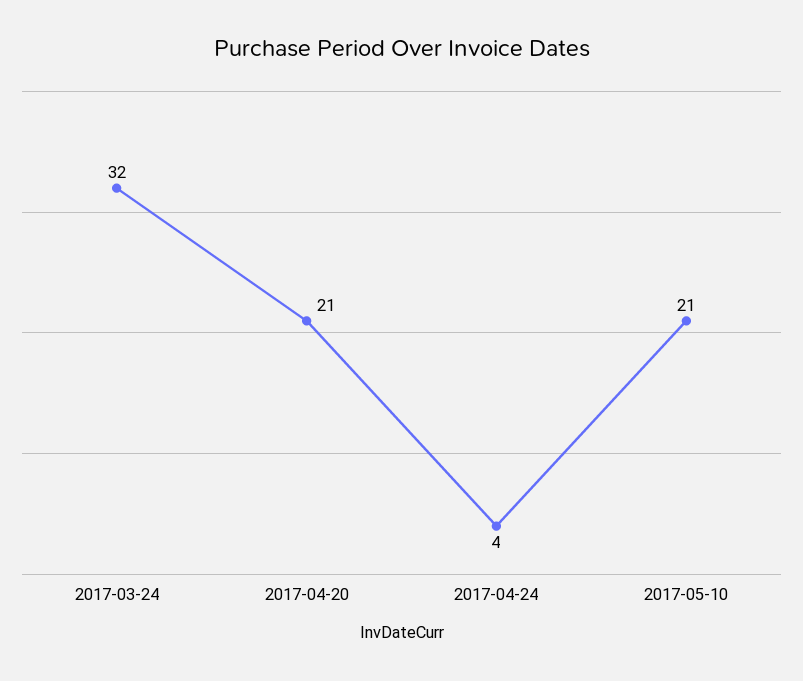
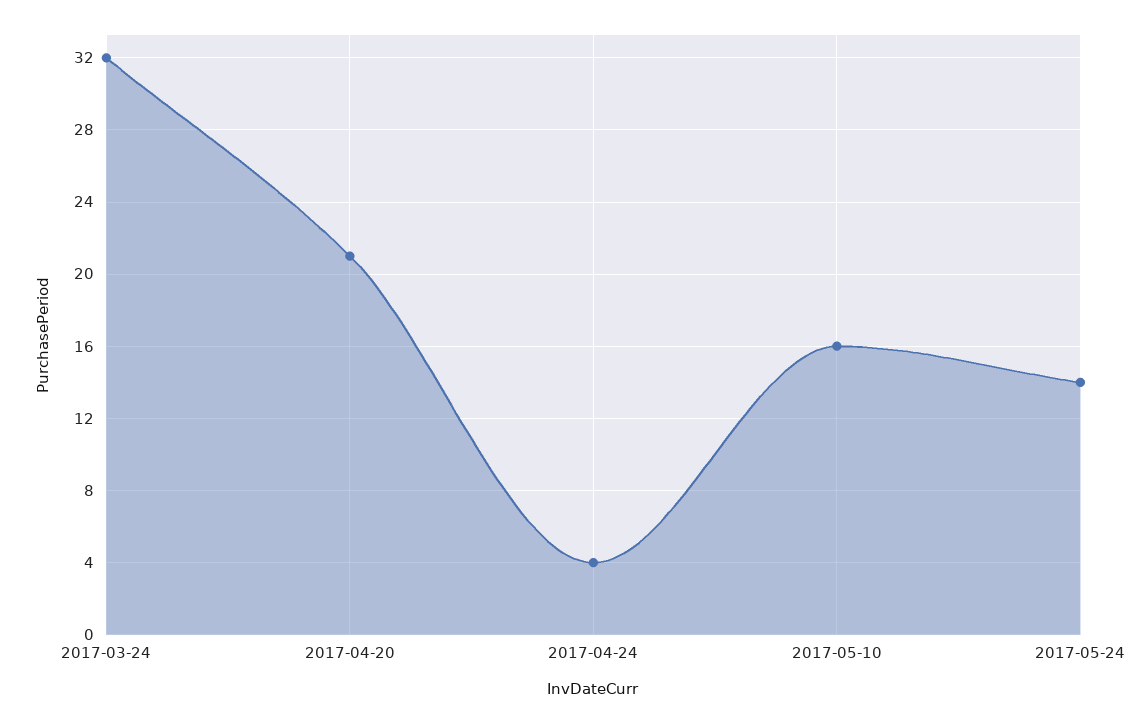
2017-05-10: 21 -> 16
2017-05-24: none -> 14

